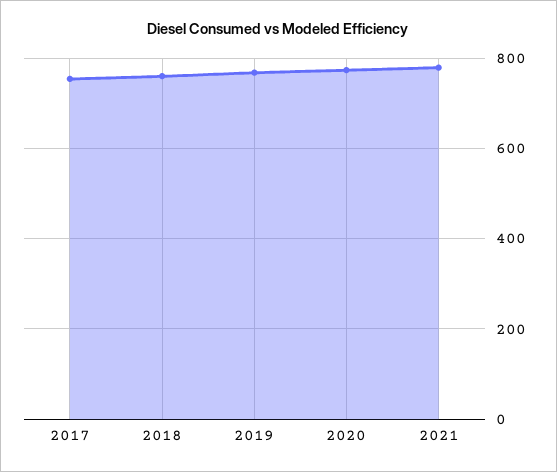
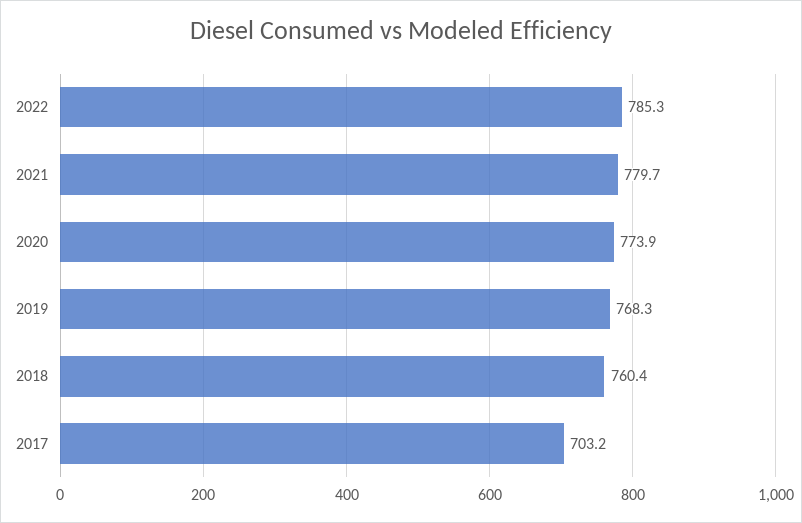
2017: 760 -> 703.2
2022: none -> 785.3

